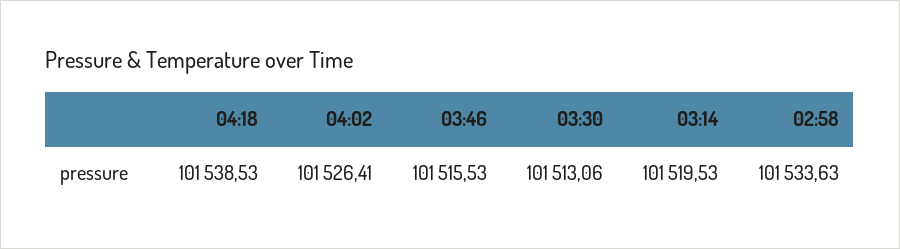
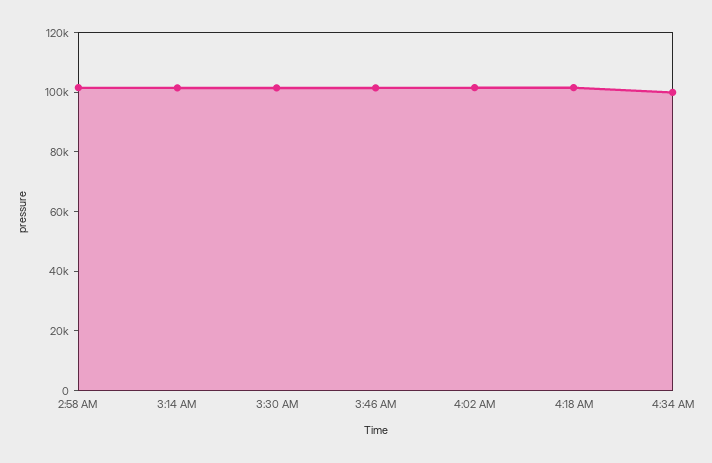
4:34 AM: none -> 100000

